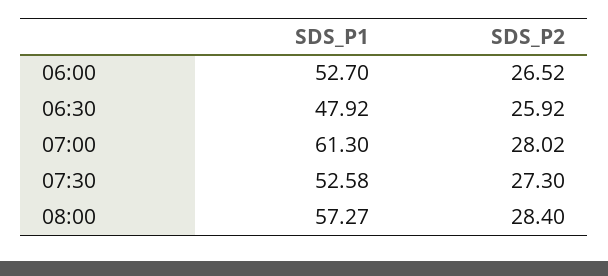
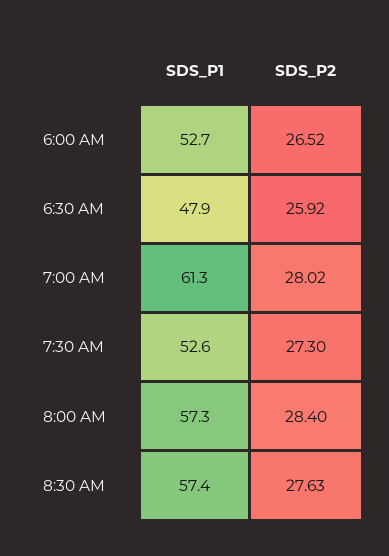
SDS_P1, 8:30 AM: none -> 57.4
SDS_P2, 8:30 AM: none -> 27.63

